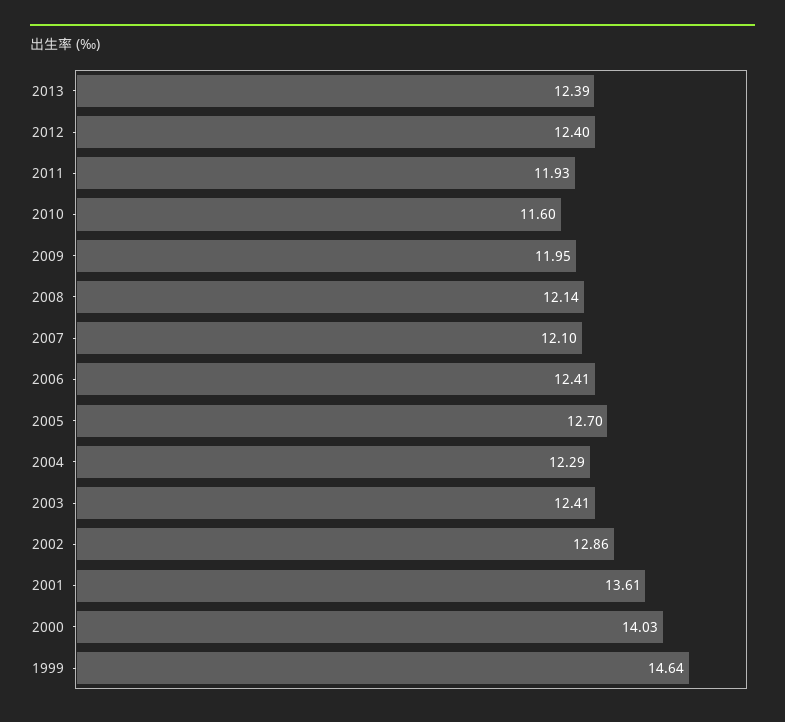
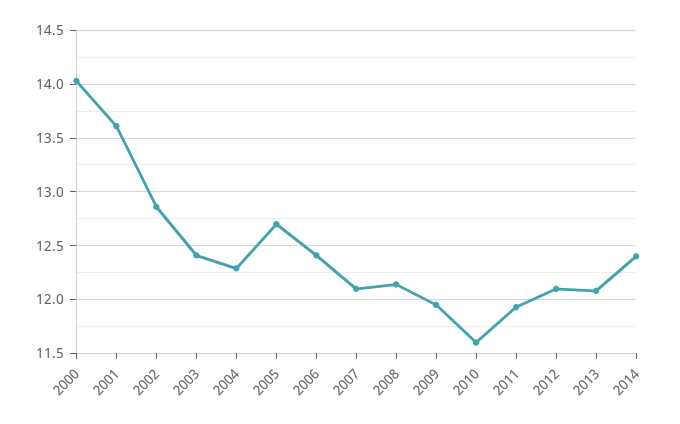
2013: 12.39 -> 12.1
2012: 12.4 -> 12.1
1999: 14.64 -> none
2014: none -> 12.4

